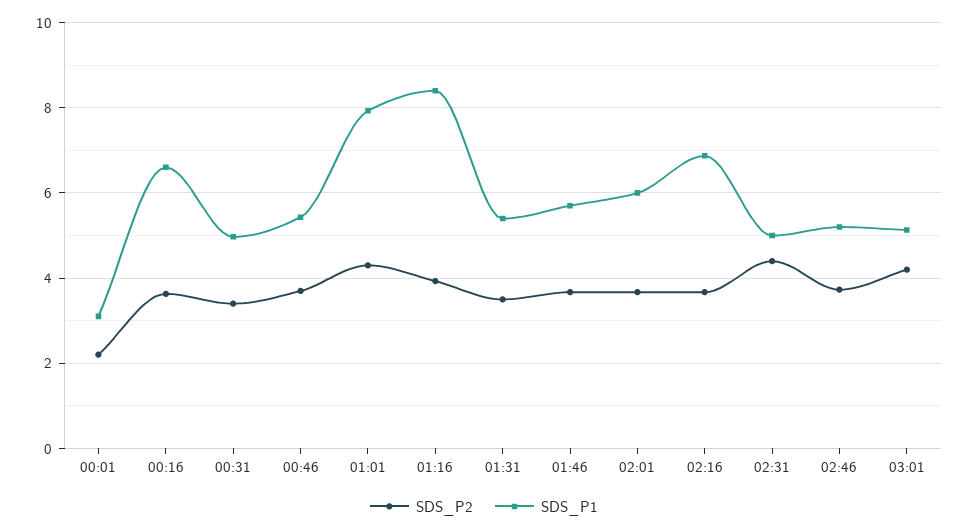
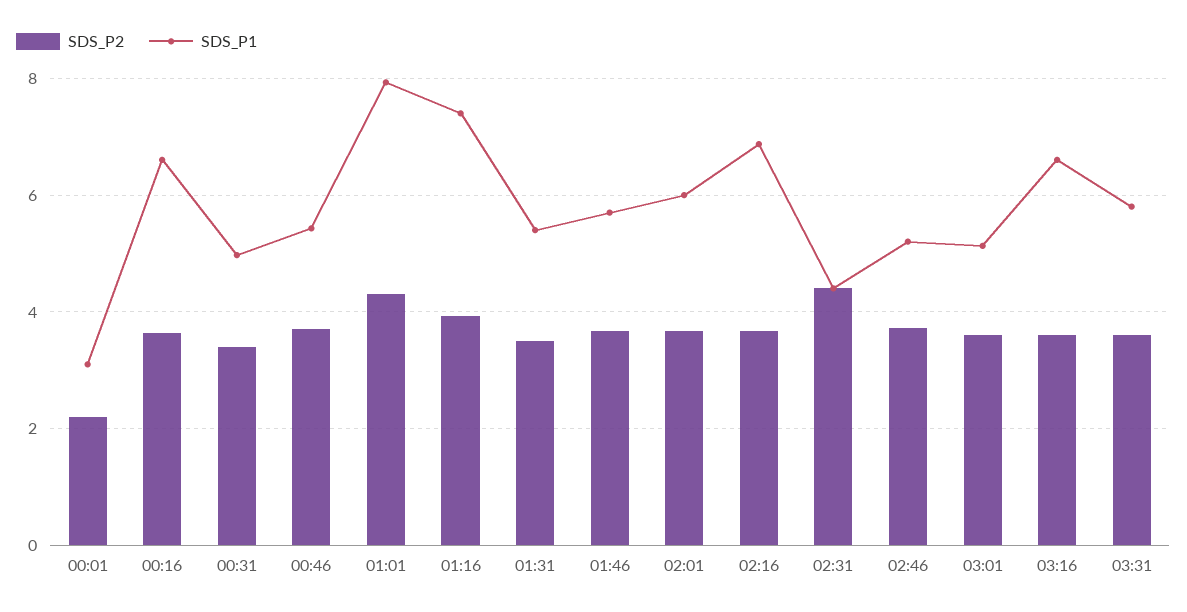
SDS_P1, 01:16: 8.4 -> 7.4
SDS_P1, 02:31: 5 -> 4.4
SDS_P2, 03:01: 4.2 -> 3.6
SDS_P2, 03:16: none -> 3.6
SDS_P1, 03:16: none -> 6.6
SDS_P2, 03:31: none -> 3.6
SDS_P1, 03:31: none -> 5.8

